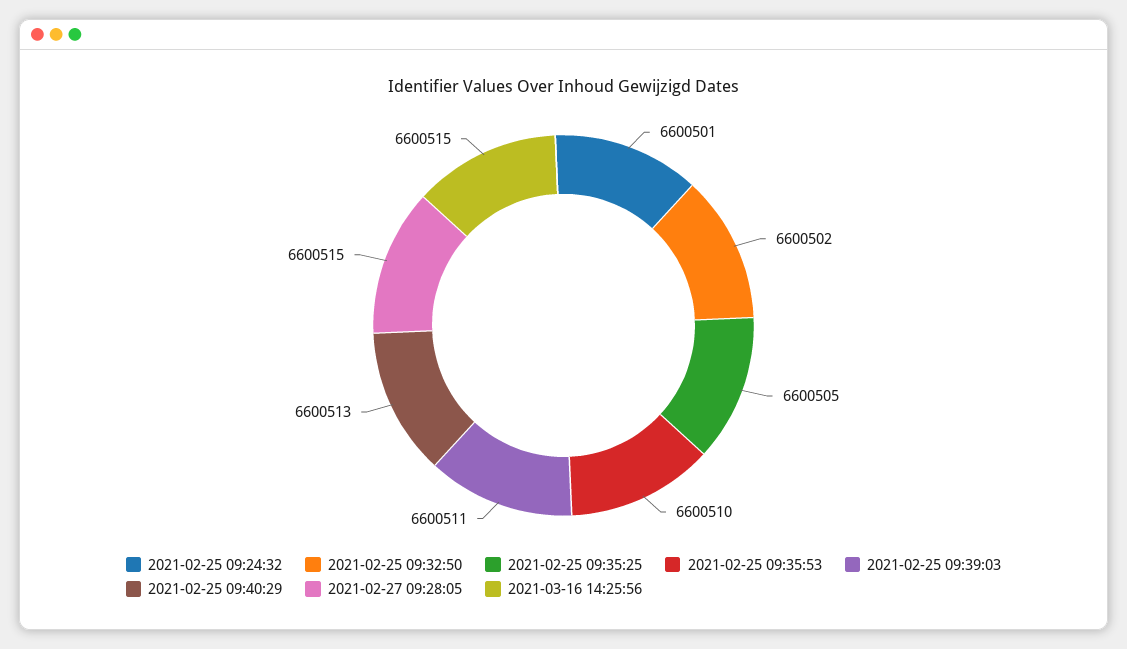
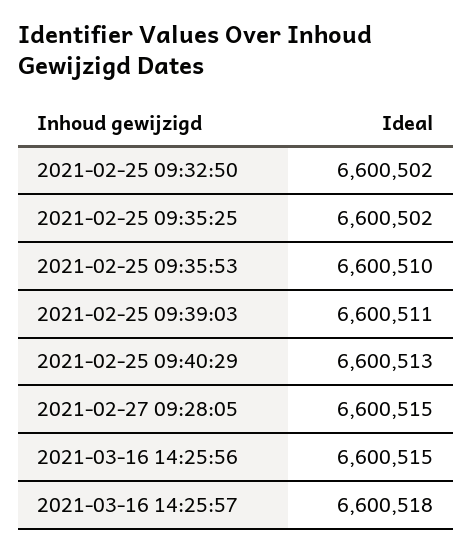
2021-02-25 09:24:32: 6600501 -> none
2021-02-25 09:35:25: 6600505 -> 6600502
2021-03-16 14:25:57: none -> 6600518

